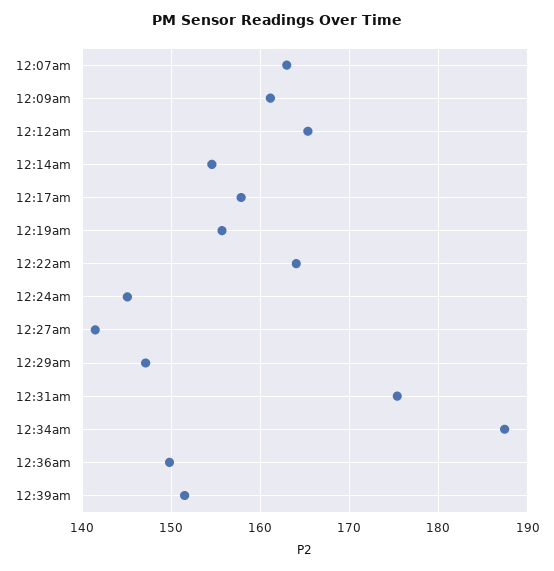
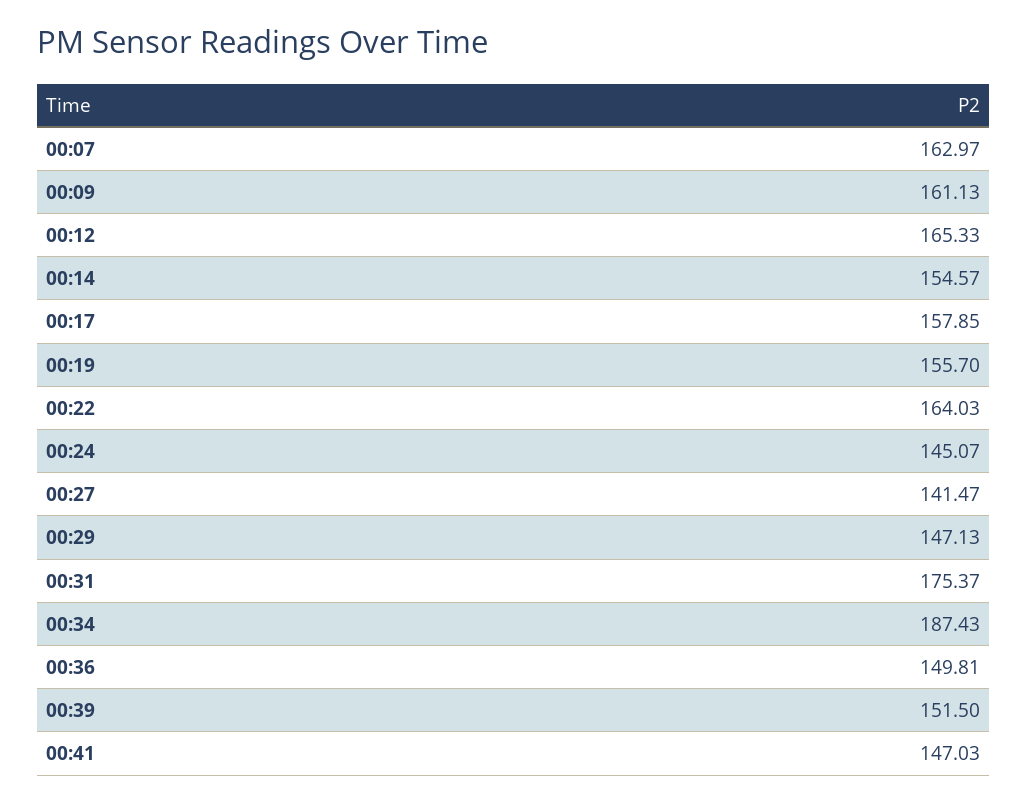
00:41: none -> 147.03

